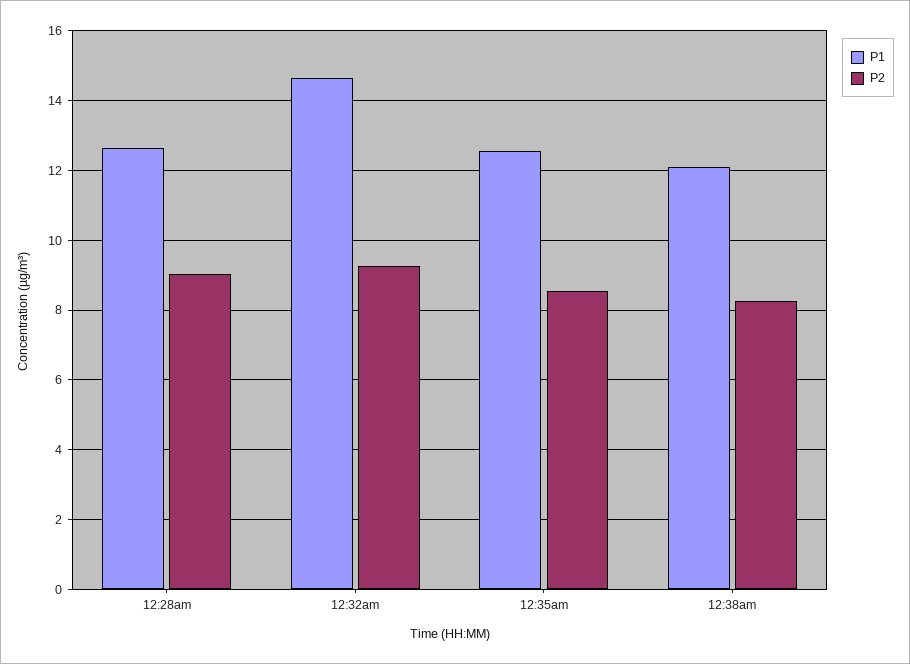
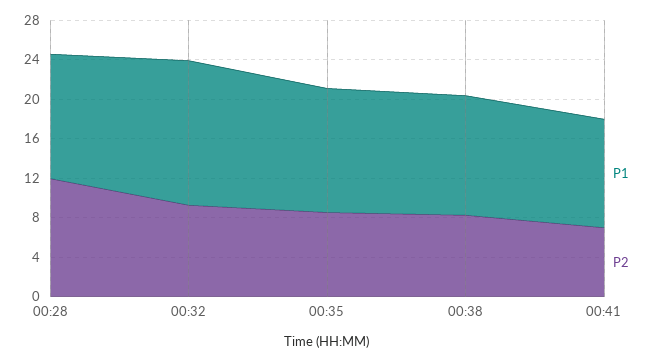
P2, 12:28am: 9 -> 12
P1, 00:41: none -> 11
P2, 00:41: none -> 7

